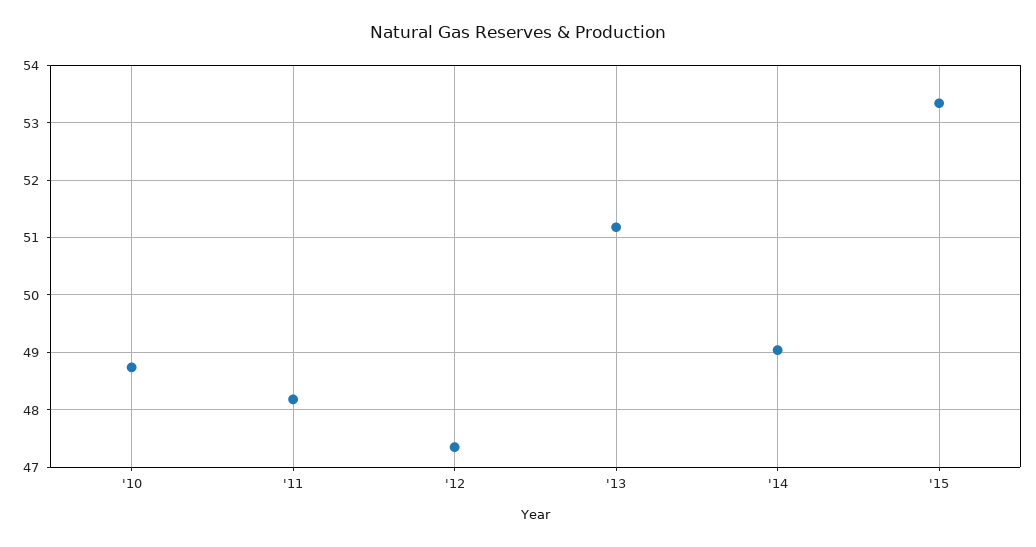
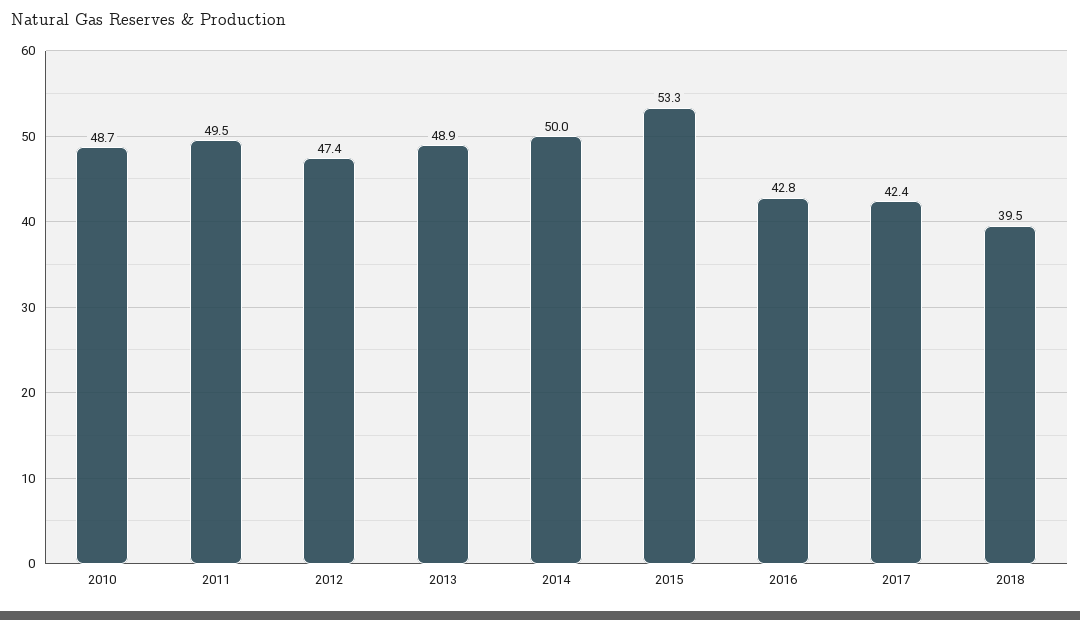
'11: 48.2 -> 49.5
'13: 51.2 -> 48.9
'14: 49 -> 50
2016: none -> 42.8
2017: none -> 42.4
2018: none -> 39.5

